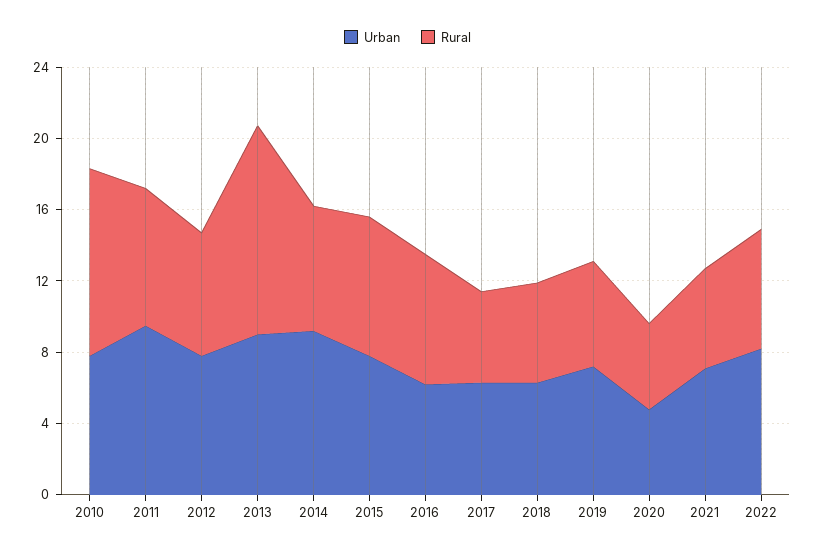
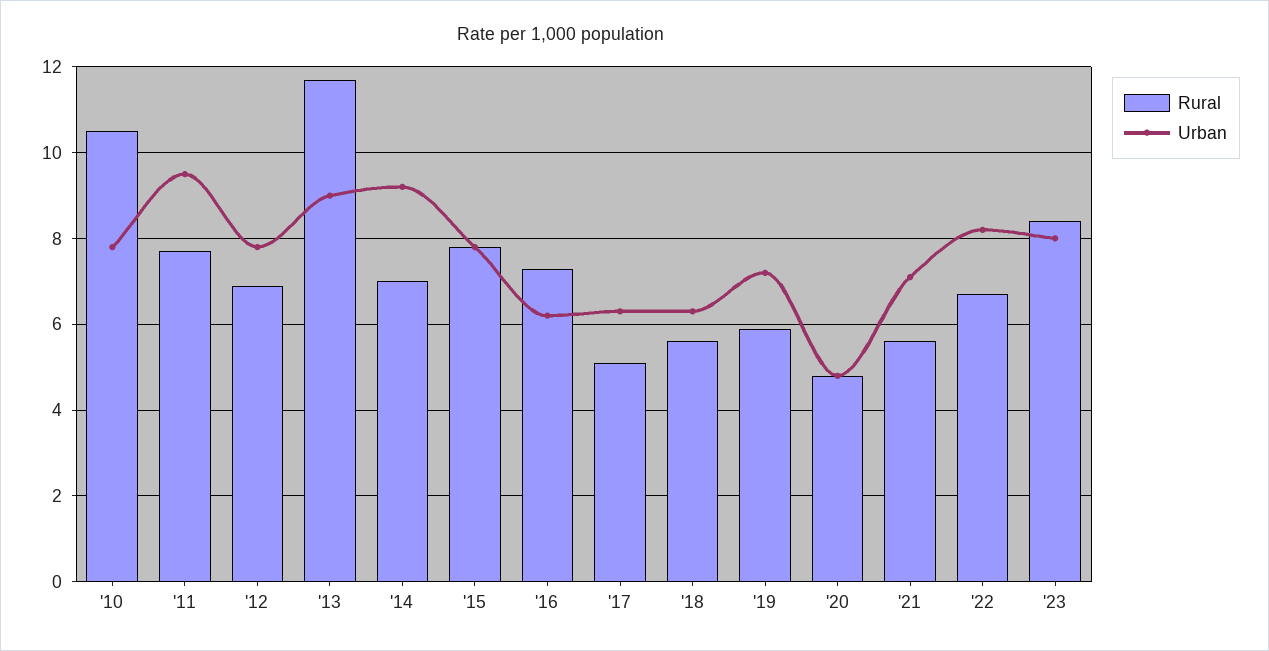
Rural, '23: none -> 8.5
Urban, '23: none -> 8

